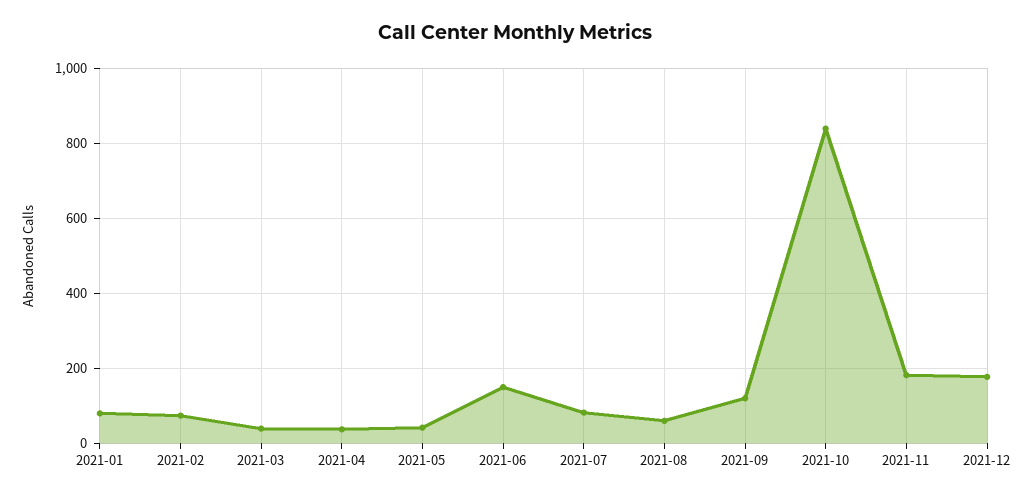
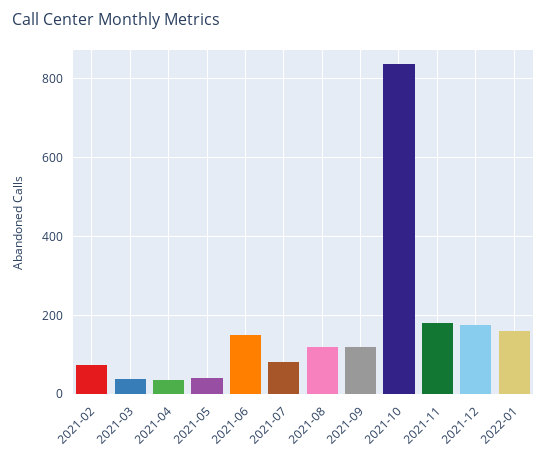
2021-01: 80 -> none
2021-08: 60 -> 120
2022-01: none -> 160

